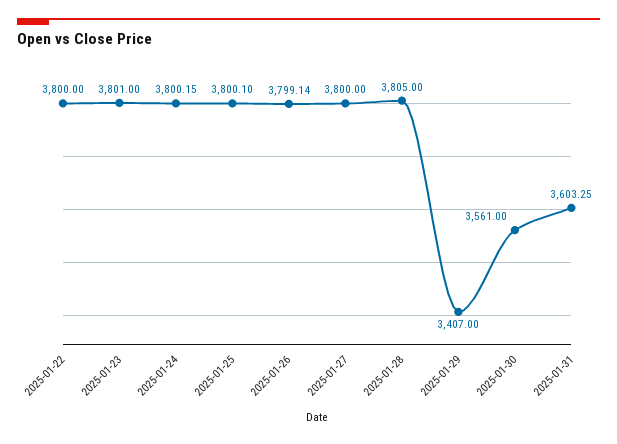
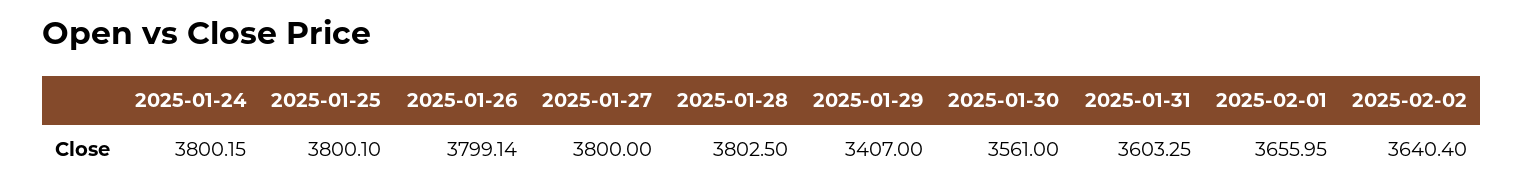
2025-01-22: 3800 -> none
2025-01-23: 3801 -> none
2025-01-28: 3805 -> 3802.5
2025-02-01: none -> 3655.95
2025-02-02: none -> 3640.4

